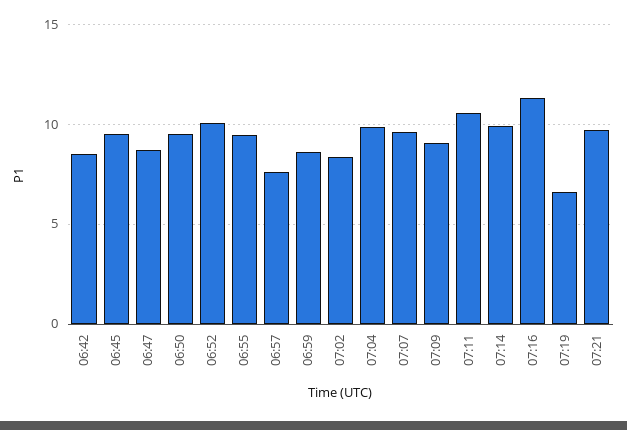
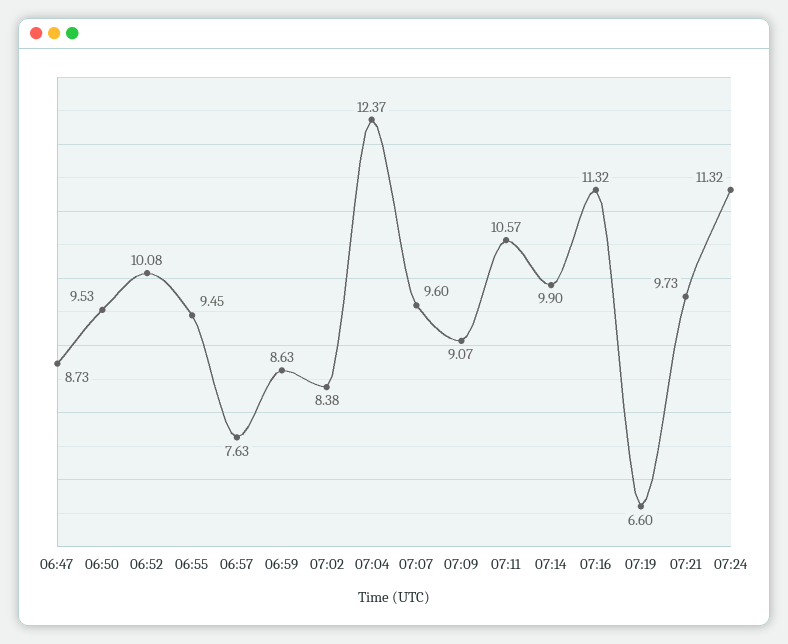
06:42: 8.5 -> none
06:45: 9.5 -> none
07:04: 10 -> 12.37
07:24: none -> 11.32

